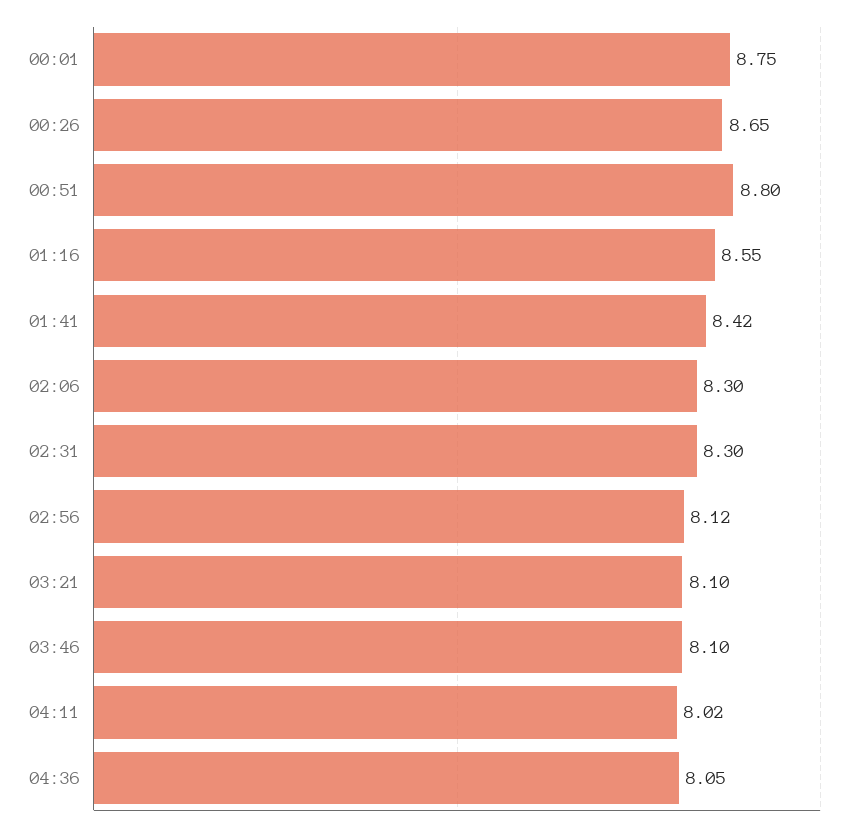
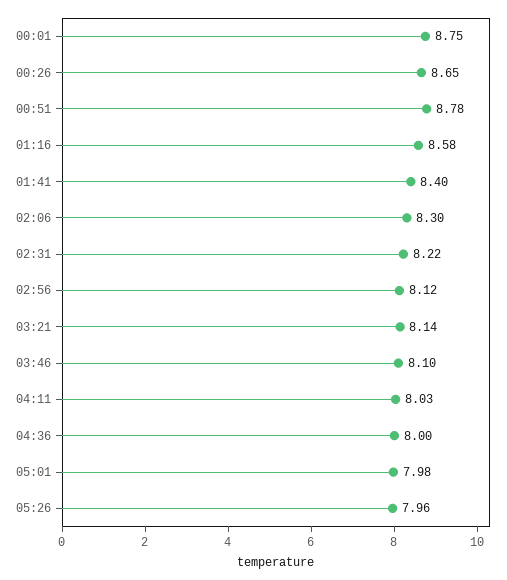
00:51: 8.8 -> 8.78
01:16: 8.55 -> 8.58
01:41: 8.42 -> 8.4
02:31: 8.3 -> 8.22
03:21: 8.1 -> 8.14
04:11: 8.02 -> 8.03
04:36: 8.05 -> 8
05:01: none -> 7.98
05:26: none -> 7.96

